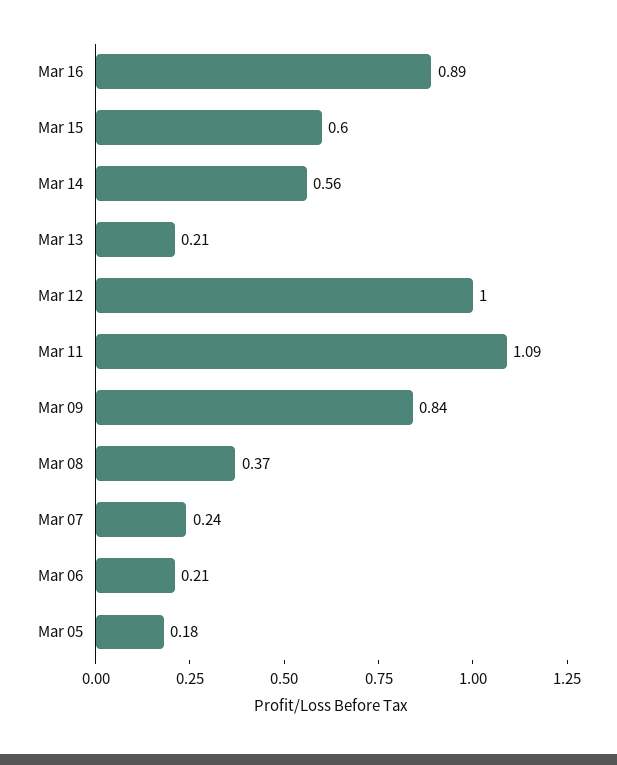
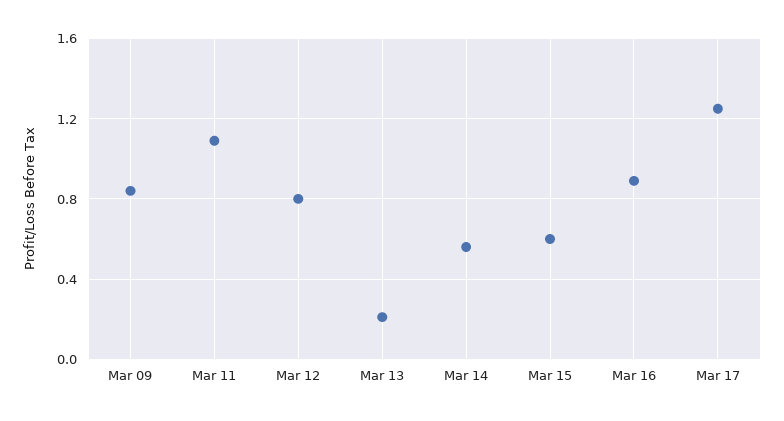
Mar 12: 1 -> 0.8
Mar 08: 0.37 -> none
Mar 07: 0.24 -> none
Mar 06: 0.21 -> none
Mar 05: 0.18 -> none
Mar 17: none -> 1.25

